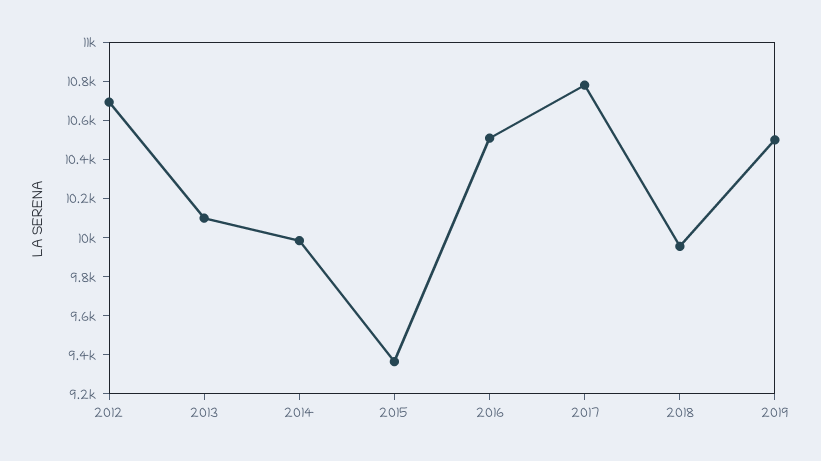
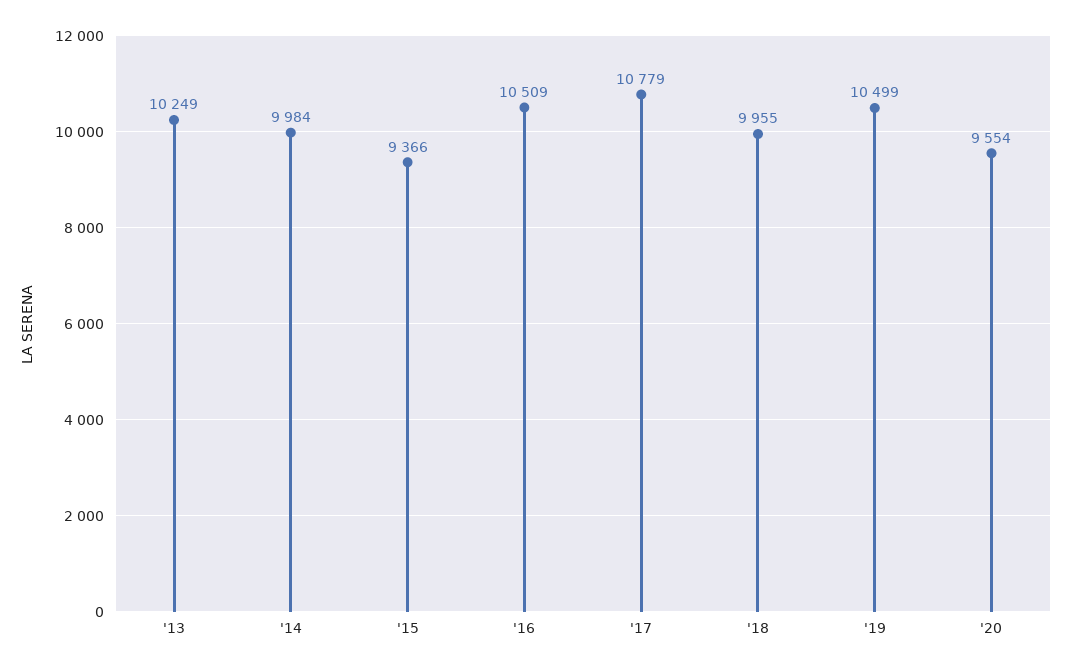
2012: 10700 -> none
2013: 10100 -> 10249
'20: none -> 9554

